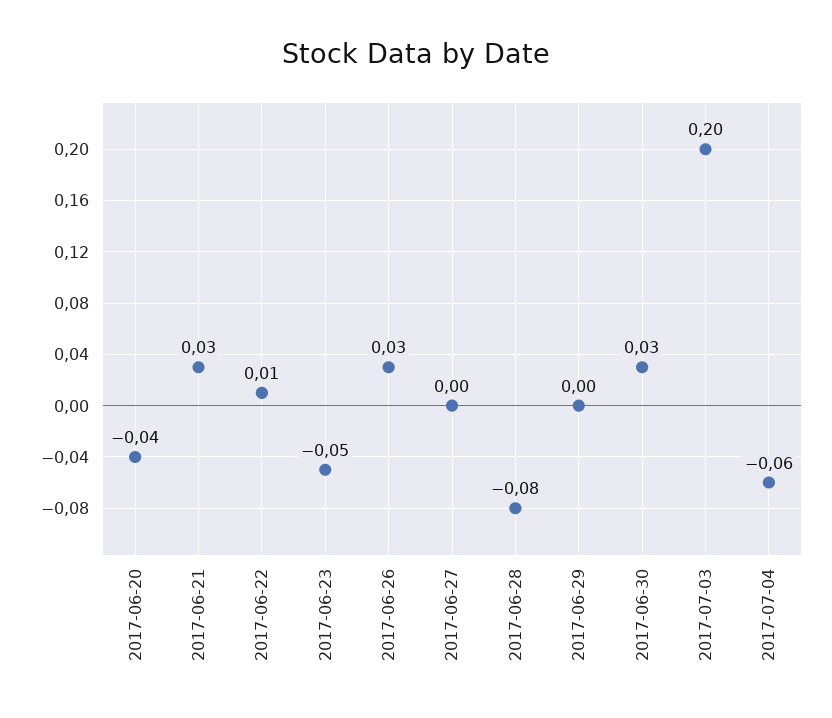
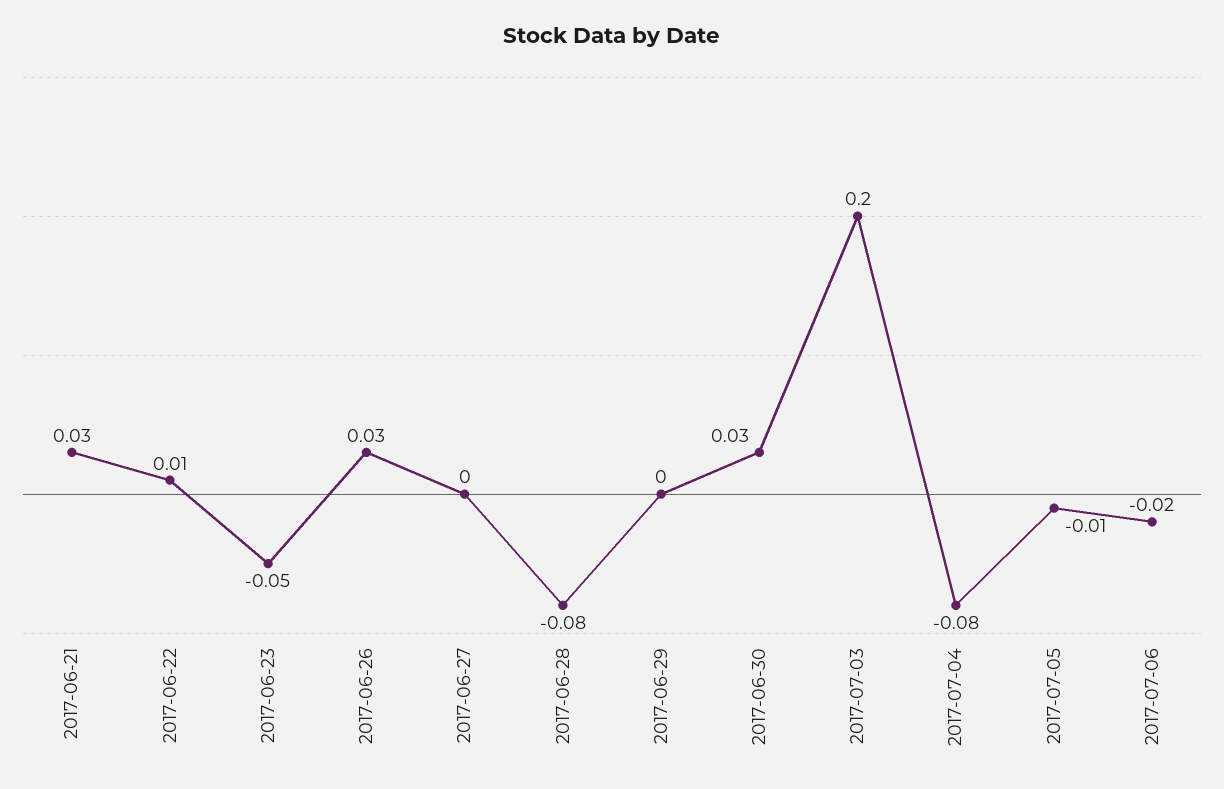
2017-06-20: -0.04 -> none
2017-07-04: -0.06 -> -0.08
2017-07-05: none -> -0.01
2017-07-06: none -> -0.02

